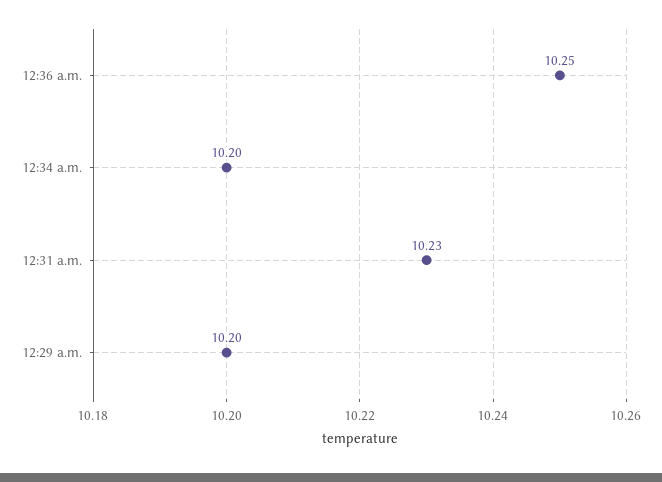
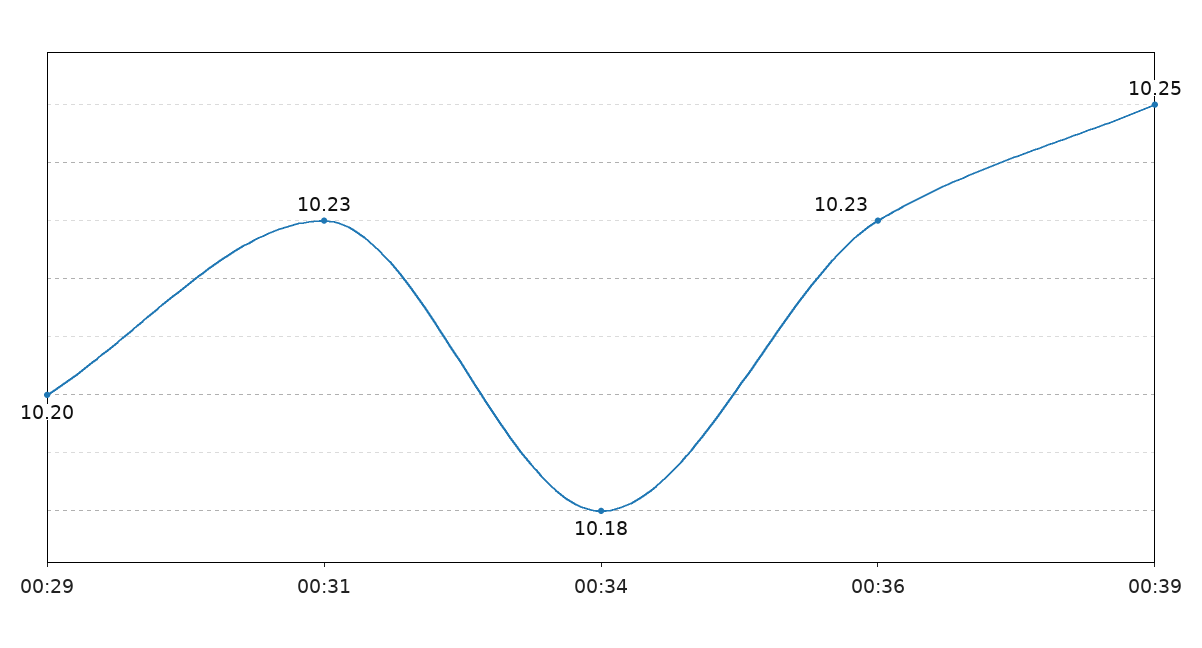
12:36 a.m.: 10.25 -> 10.23
12:34 a.m.: 10.2 -> 10.18
00:39: none -> 10.25

